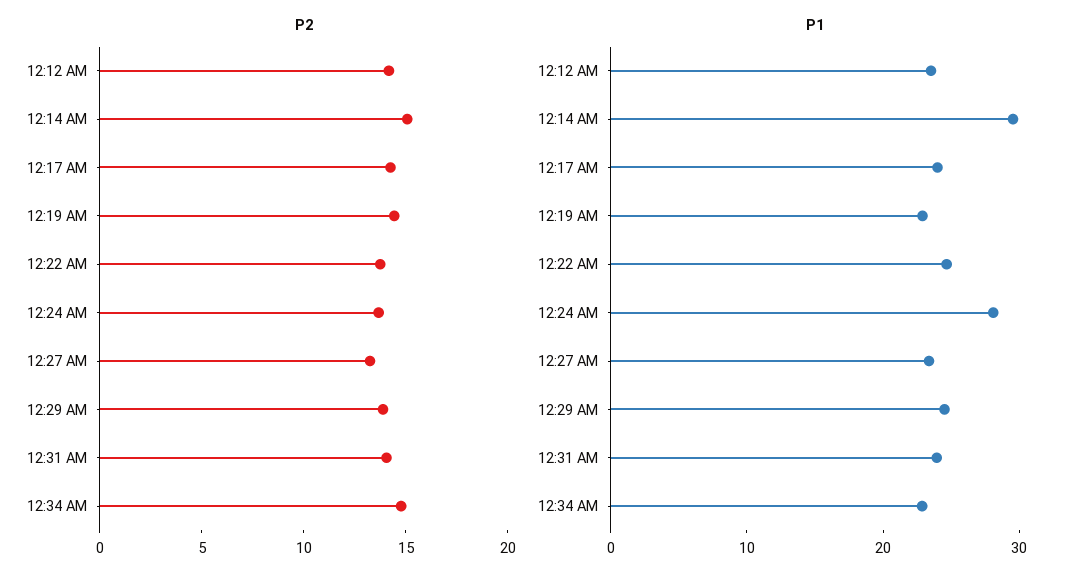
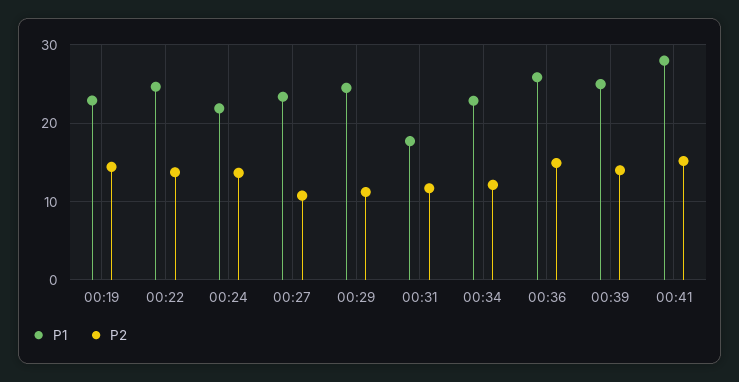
P2, 12:12 AM: 14 -> none
P2, 12:14 AM: 15 -> none
P2, 12:17 AM: 14 -> none
P2, 12:27 AM: 13 -> 11
P2, 12:29 AM: 14 -> 11
P2, 12:31 AM: 14 -> 12
P2, 12:34 AM: 15 -> 12
P1, 12:12 AM: 24 -> none
P1, 12:14 AM: 30 -> none
P1, 12:17 AM: 24 -> none
P1, 12:24 AM: 28 -> 22
P1, 12:31 AM: 24 -> 18
P1, 00:36: none -> 26
P2, 00:36: none -> 15
P1, 00:39: none -> 25
P2, 00:39: none -> 14
P1, 00:41: none -> 28
P2, 00:41: none -> 15

